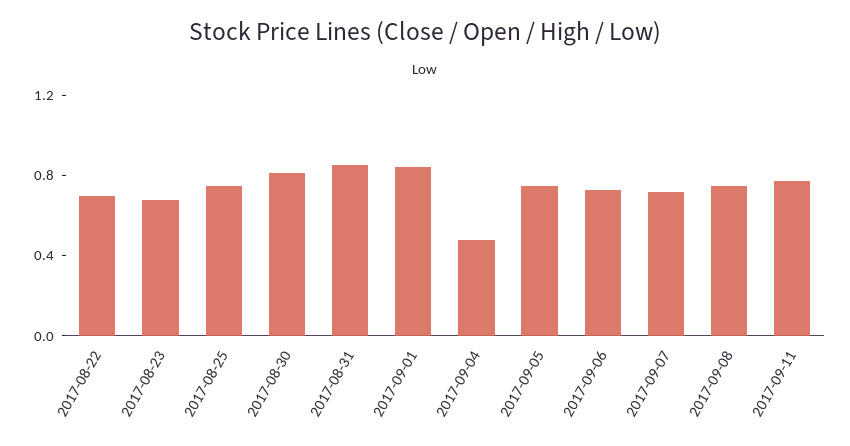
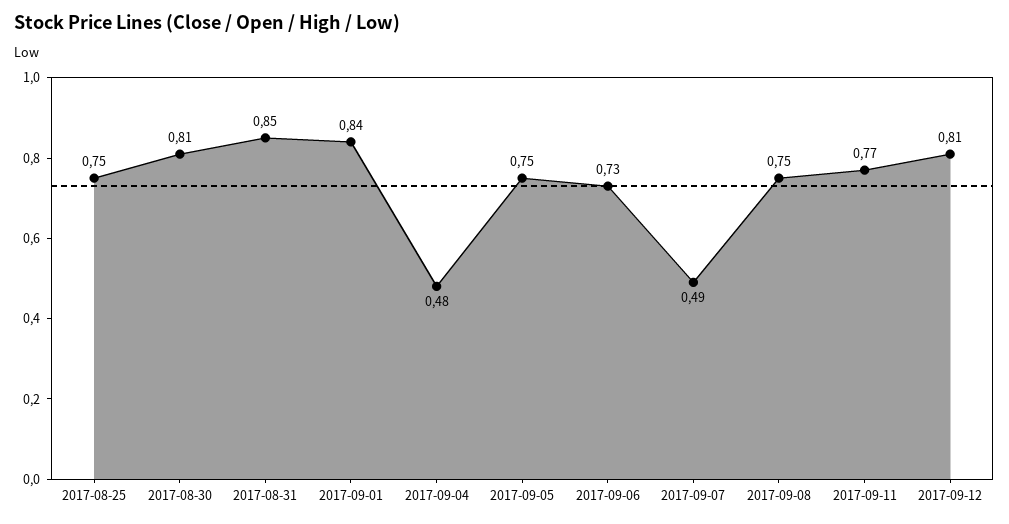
2017-08-22: 0.7 -> none
2017-08-23: 0.7 -> none
2017-09-07: 0.7 -> 0.49
2017-09-12: none -> 0.81

